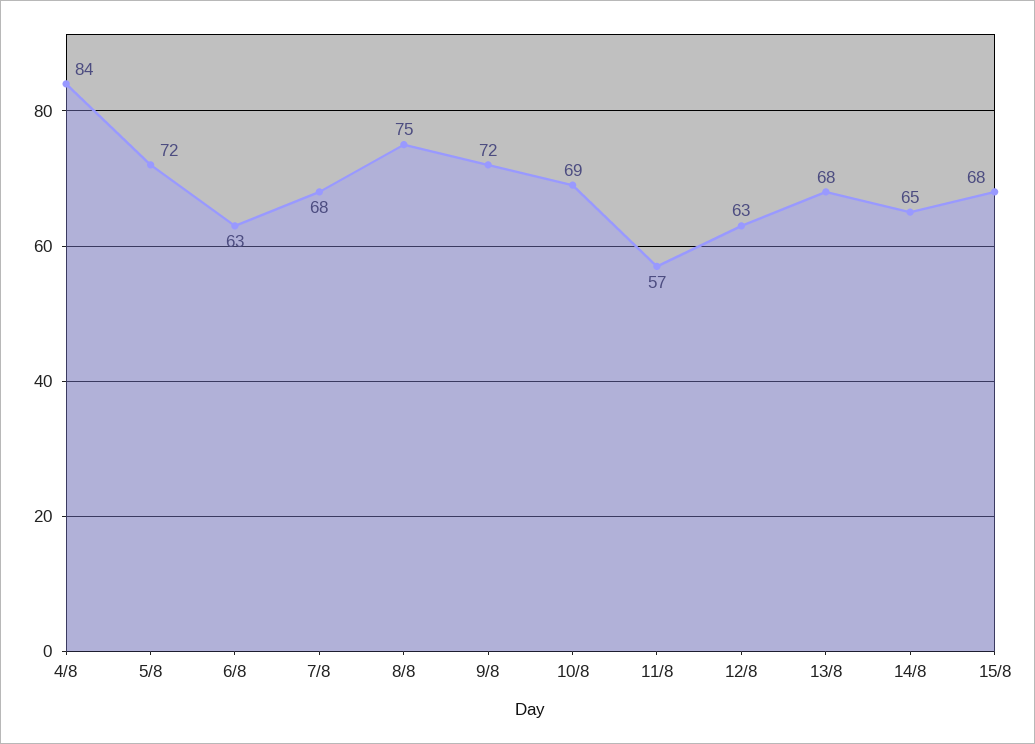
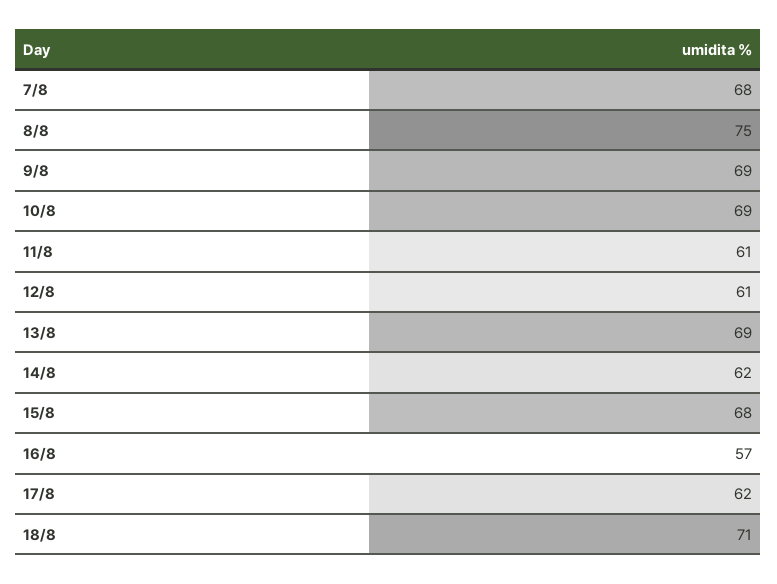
4/8: 84 -> none
5/8: 72 -> none
6/8: 63 -> none
9/8: 72 -> 69
11/8: 57 -> 61
12/8: 63 -> 61
13/8: 68 -> 69
14/8: 65 -> 62
16/8: none -> 57
17/8: none -> 62
18/8: none -> 71

